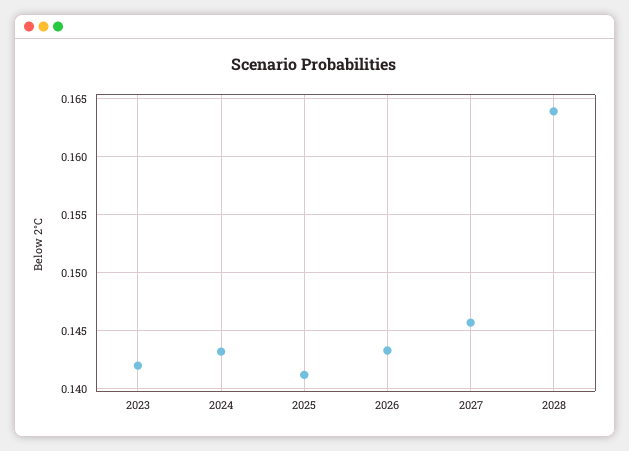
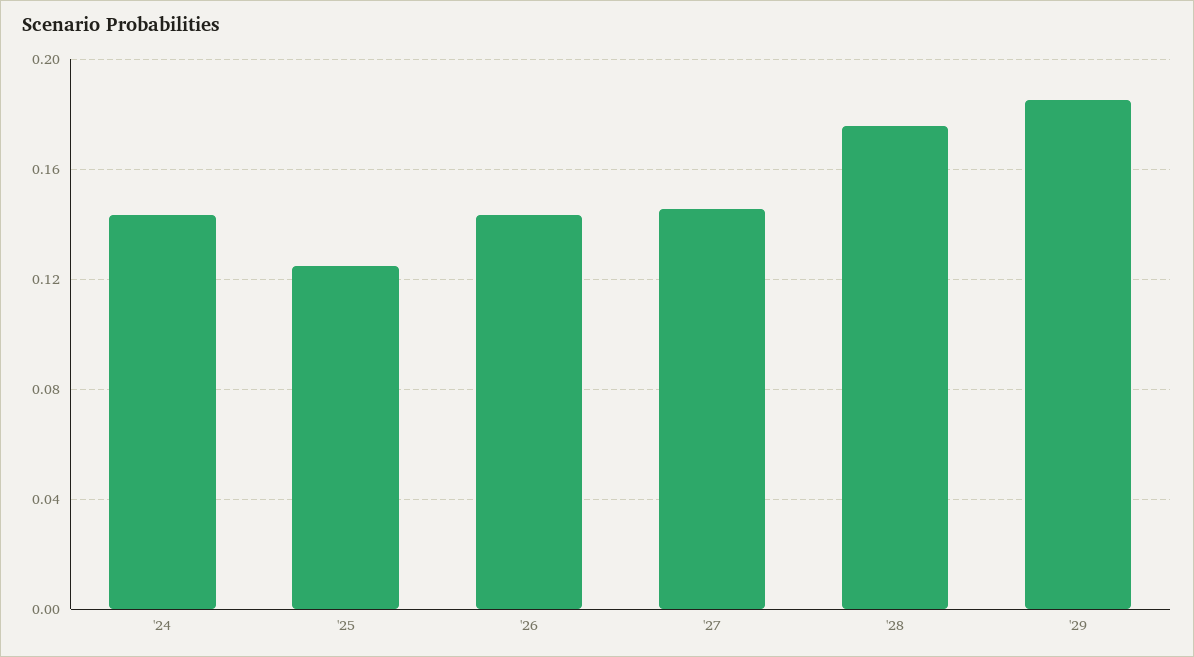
2023: 0.142 -> none
2025: 0.141 -> 0.125
2028: 0.164 -> 0.175
'29: none -> 0.185

